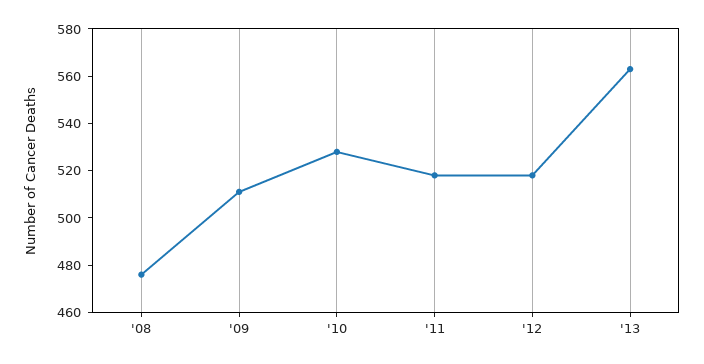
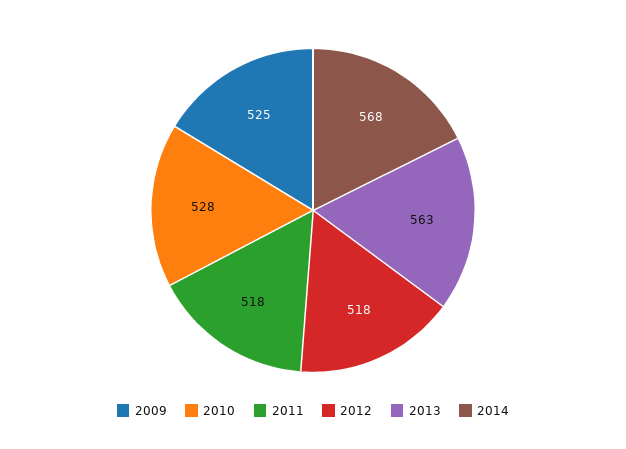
'08: 475 -> none
'09: 510 -> 525
2014: none -> 568

